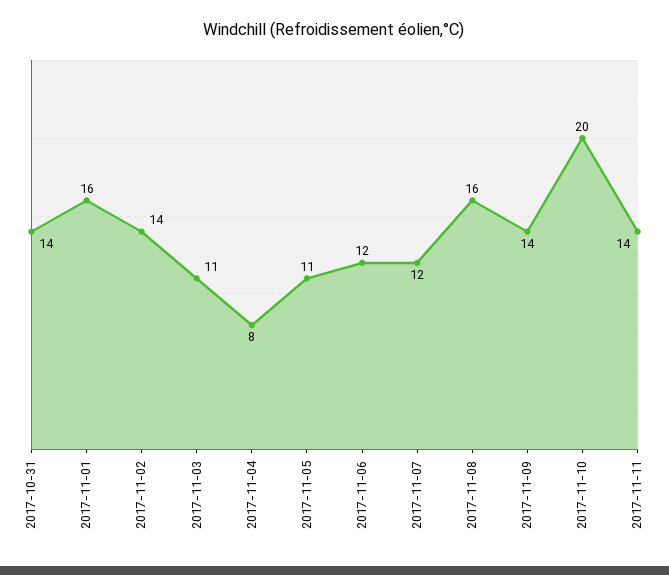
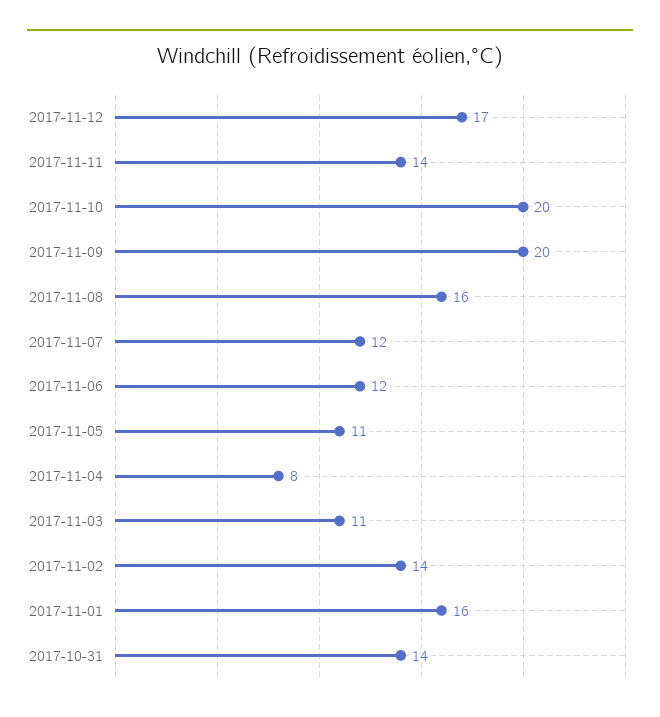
2017-11-09: 14 -> 20
2017-11-12: none -> 17

